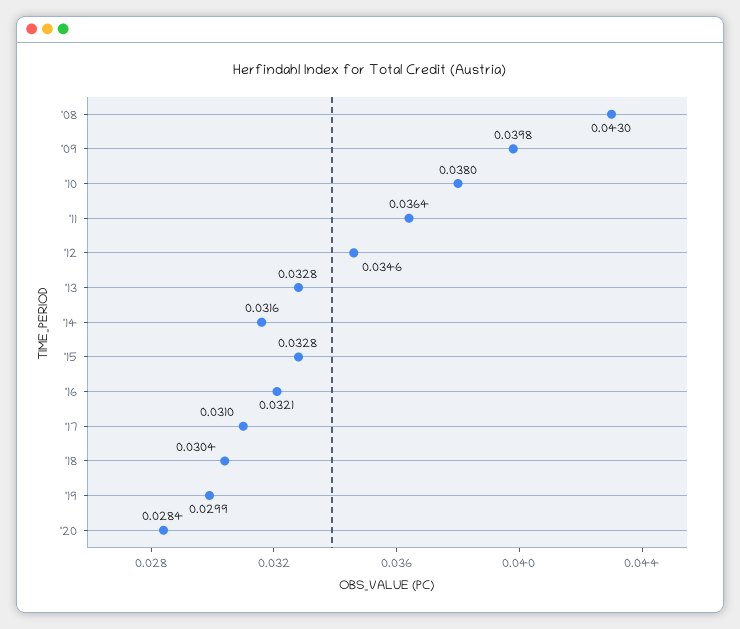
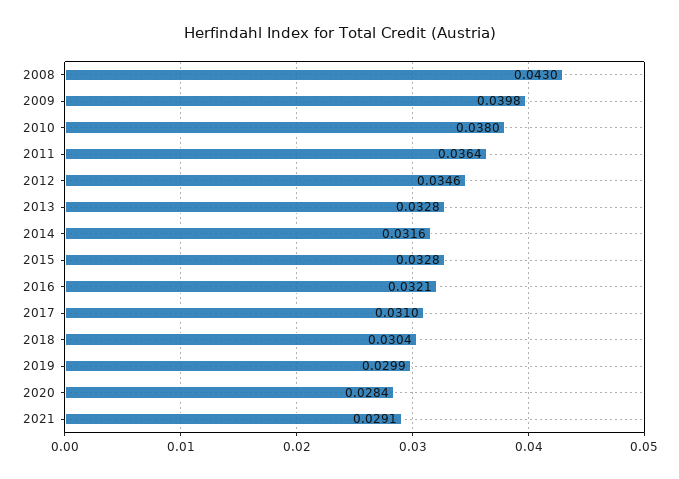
2021: none -> 0.0291

